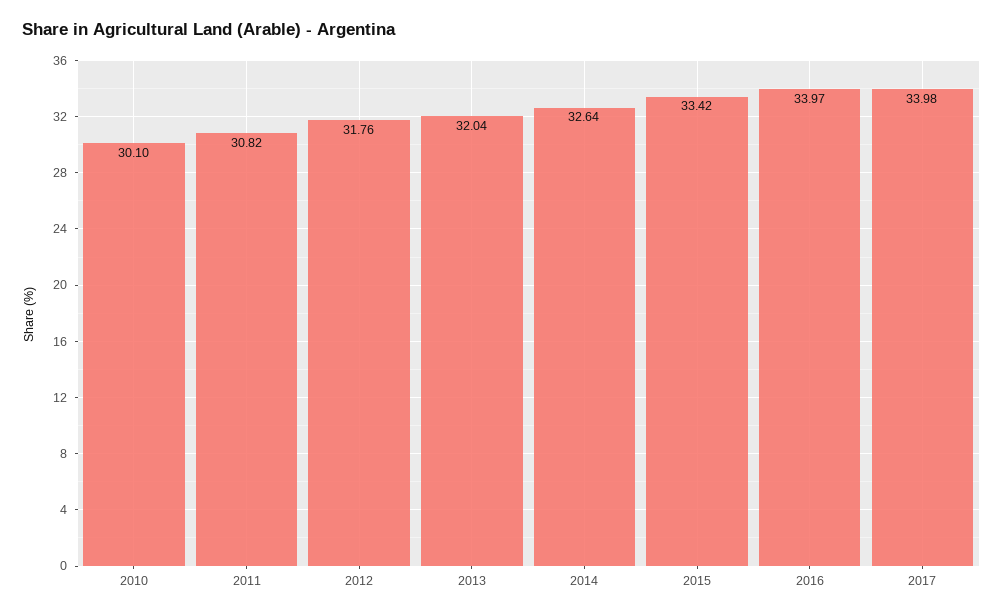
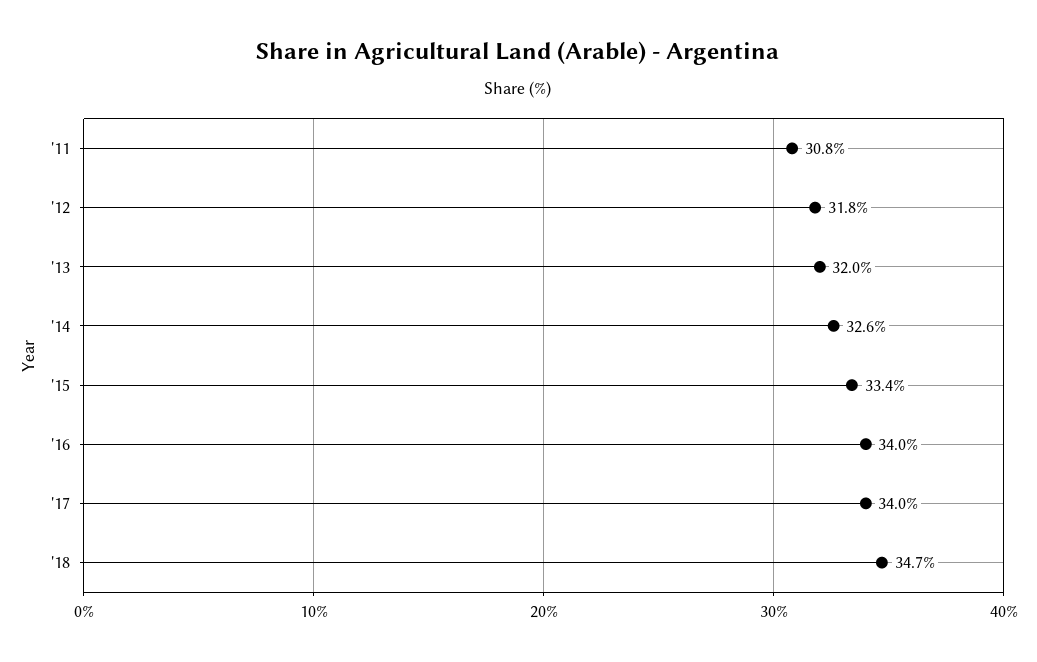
2010: 30.1 -> none
'18: none -> 34.7

